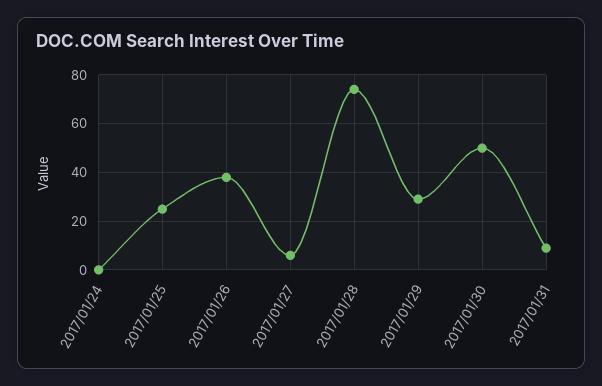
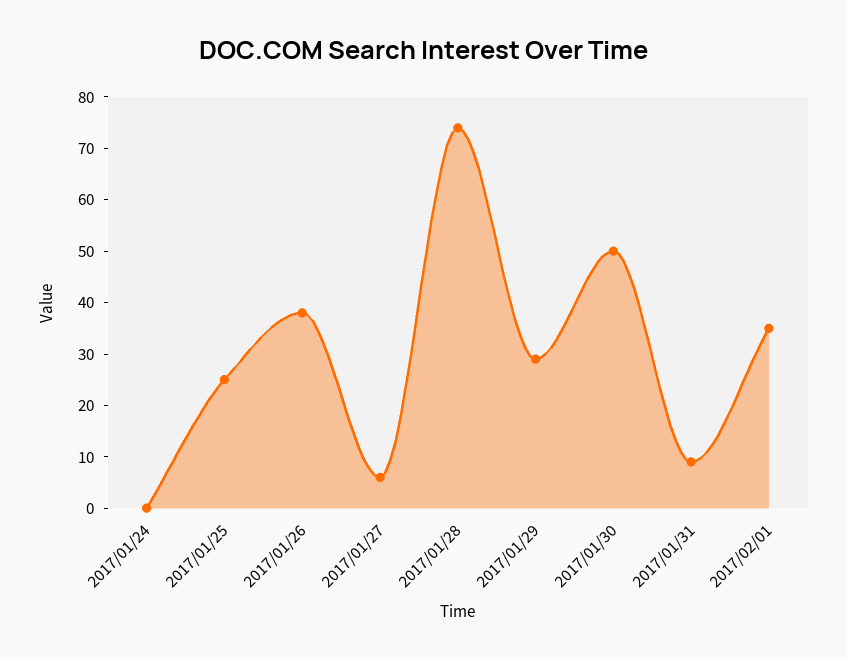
2017/02/01: none -> 35

